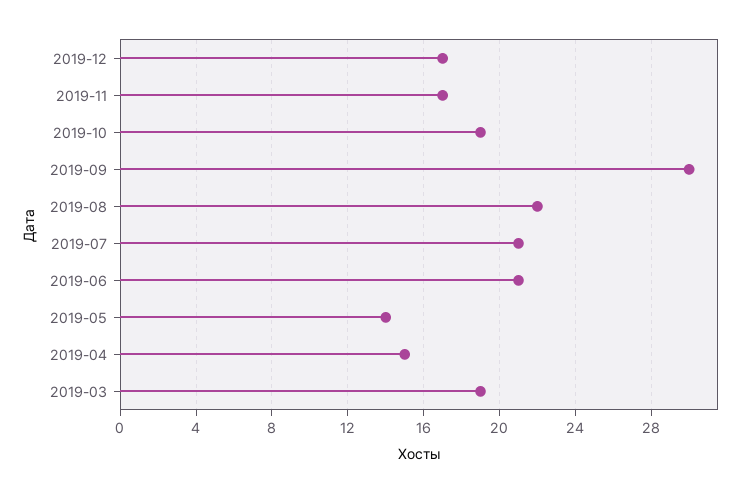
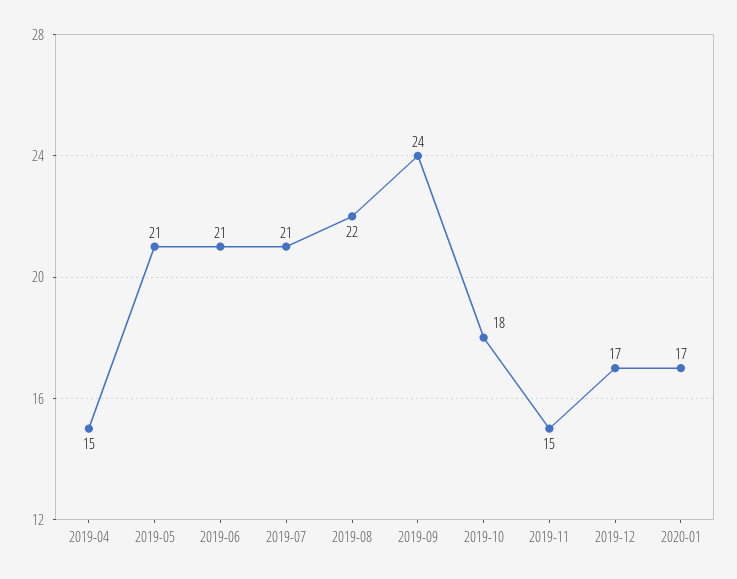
2019-11: 17 -> 15
2019-10: 19 -> 18
2019-09: 30 -> 24
2019-05: 14 -> 21
2019-03: 19 -> none
2020-01: none -> 17

